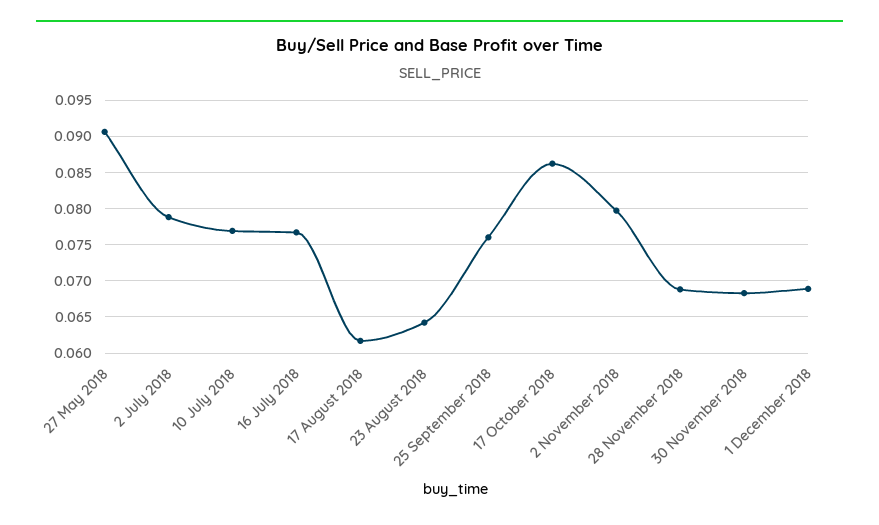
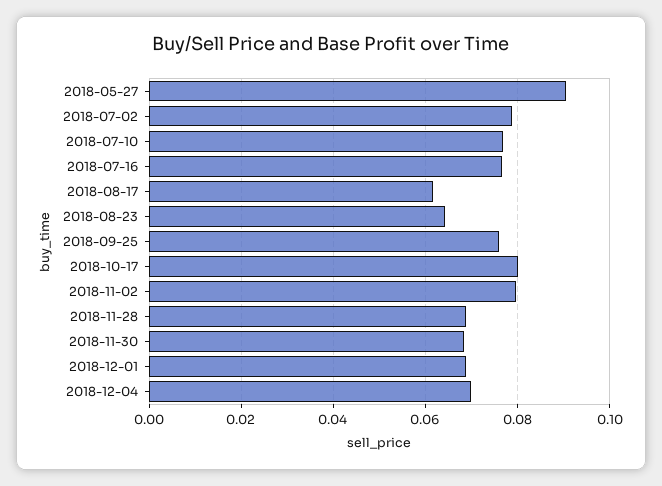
17 October 2018: 0.086 -> 0.08
2018-12-04: none -> 0.07

